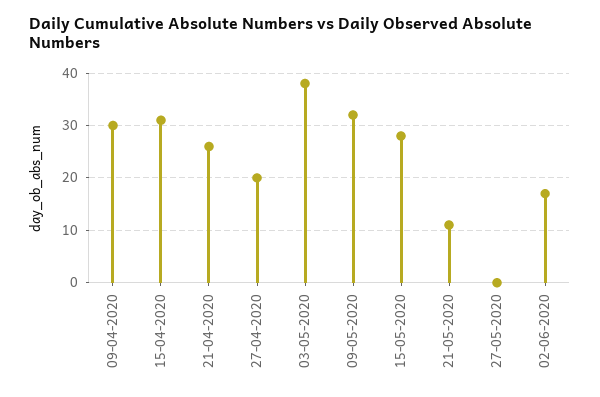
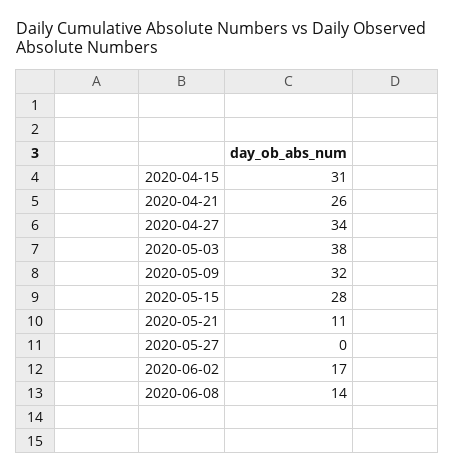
09-04-2020: 30 -> none
27-04-2020: 20 -> 34
2020-06-08: none -> 14

